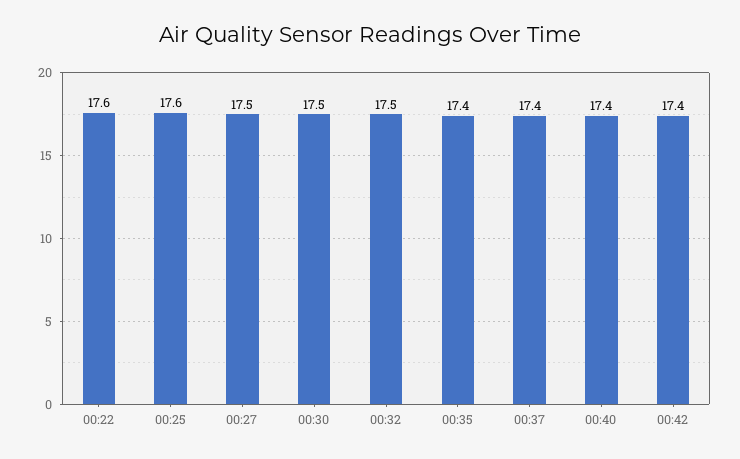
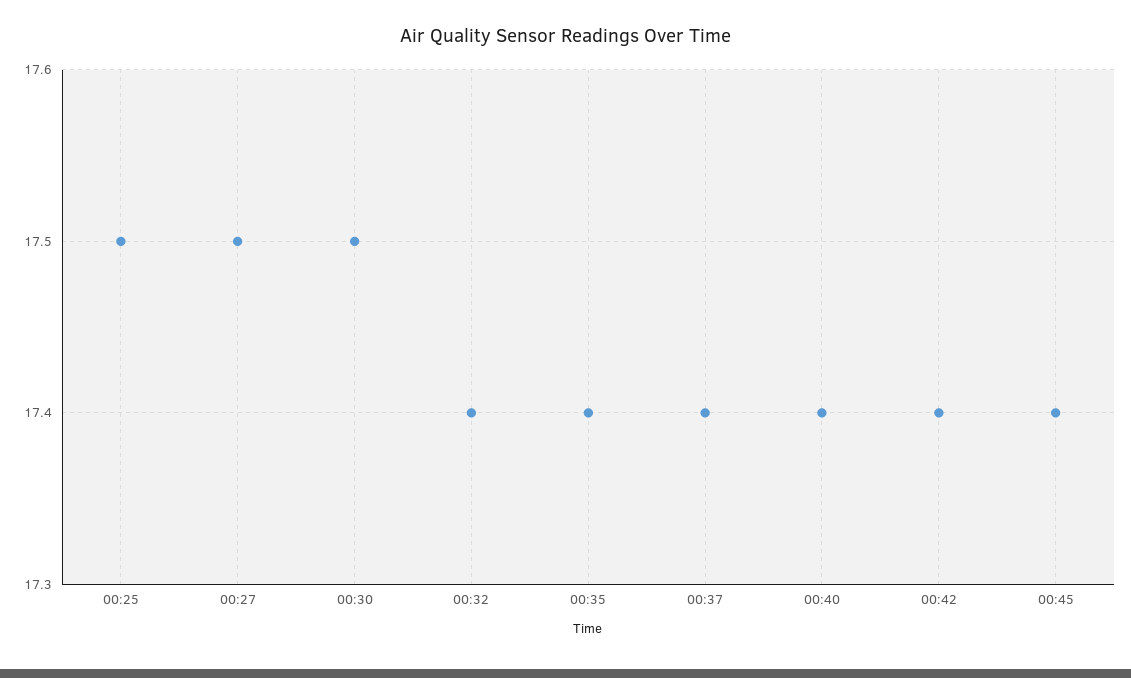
00:22: 17.6 -> none
00:25: 17.6 -> 17.5
00:32: 17.5 -> 17.4
00:45: none -> 17.4

